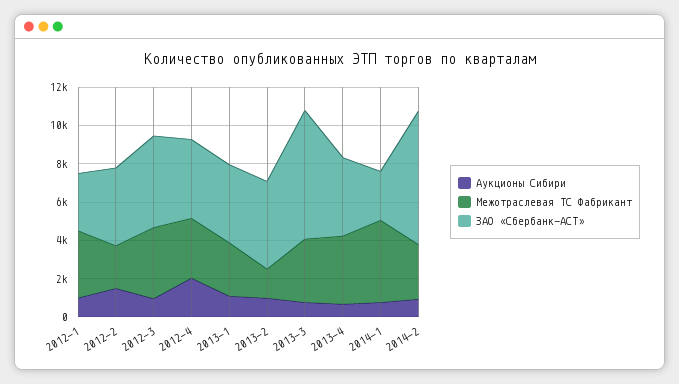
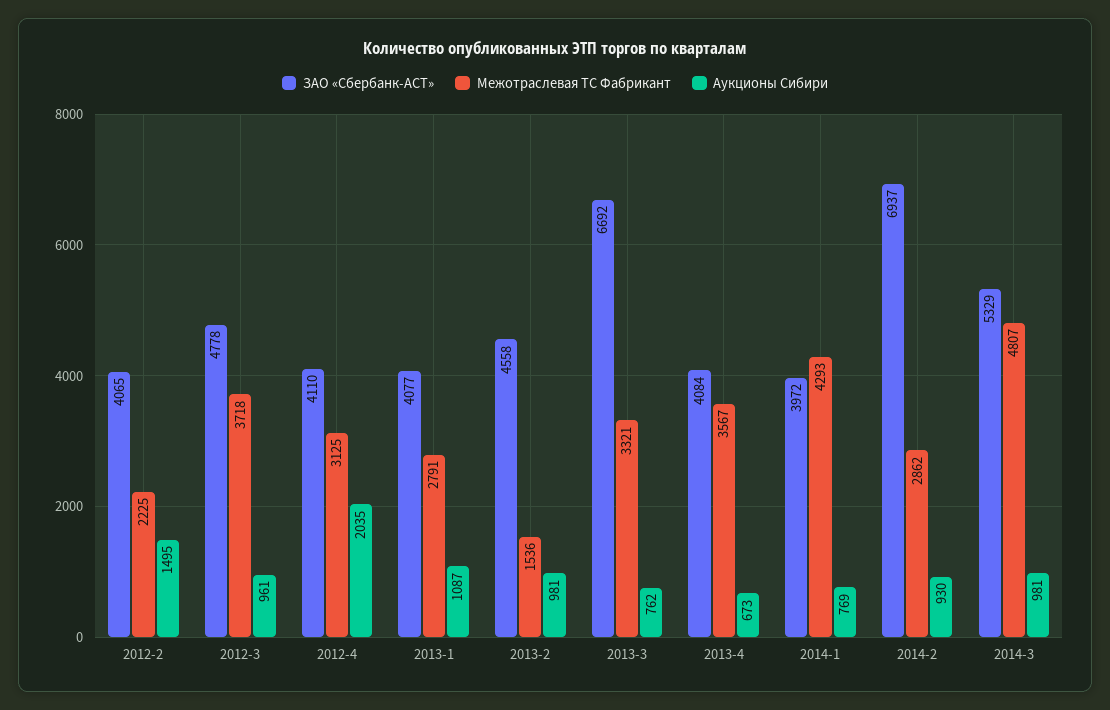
Аукционы Сибири, 2012-1: 1000 -> none
Межотраслевая ТС Фабрикант, 2012-1: 3500 -> none
ЗАО «Сбербанк-АСТ», 2012-1: 3000 -> none
ЗАО «Сбербанк-АСТ», 2014-1: 2500 -> 3972
ЗАО «Сбербанк-АСТ», 2014-3: none -> 5329
Межотраслевая ТС Фабрикант, 2014-3: none -> 4807
Аукционы Сибири, 2014-3: none -> 981

